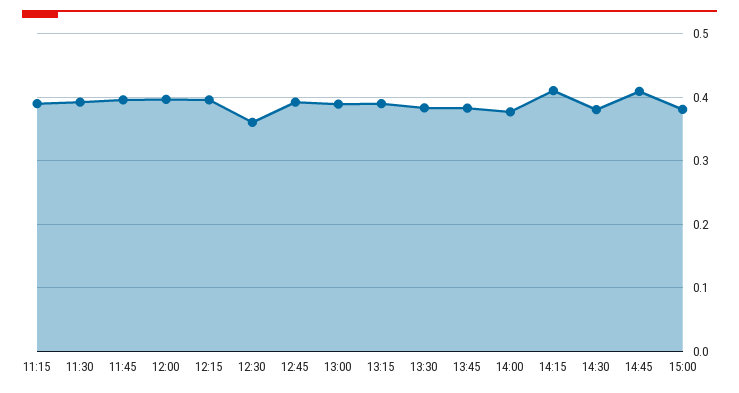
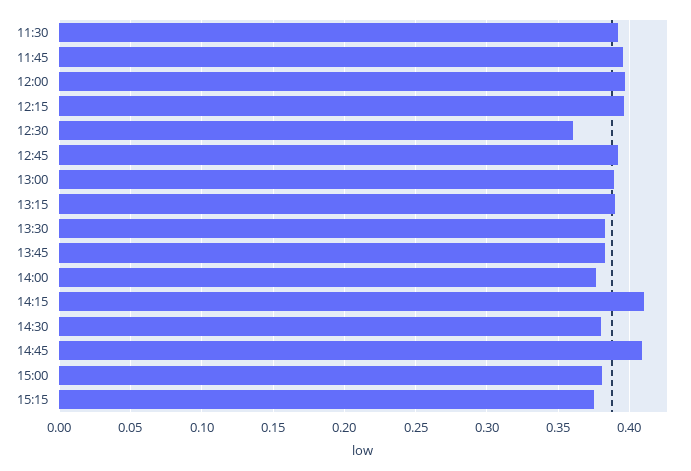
11:15: 0.39 -> none
15:15: none -> 0.375

